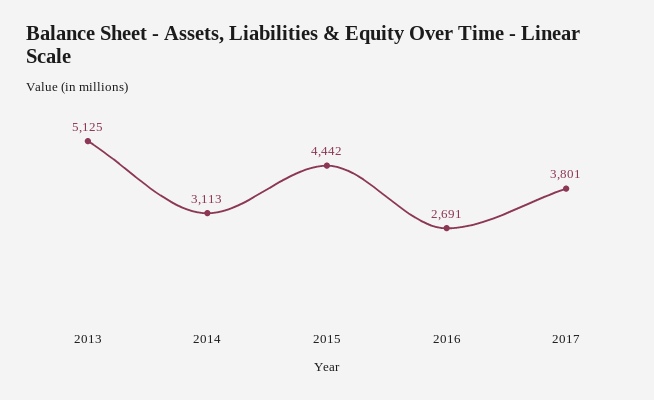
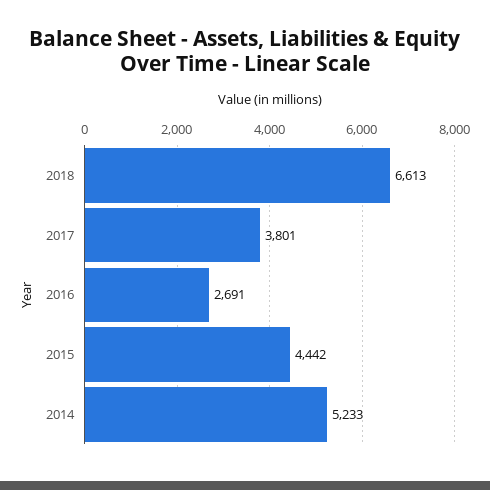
2013: 5125 -> none
2014: 3113 -> 5233
2018: none -> 6613

